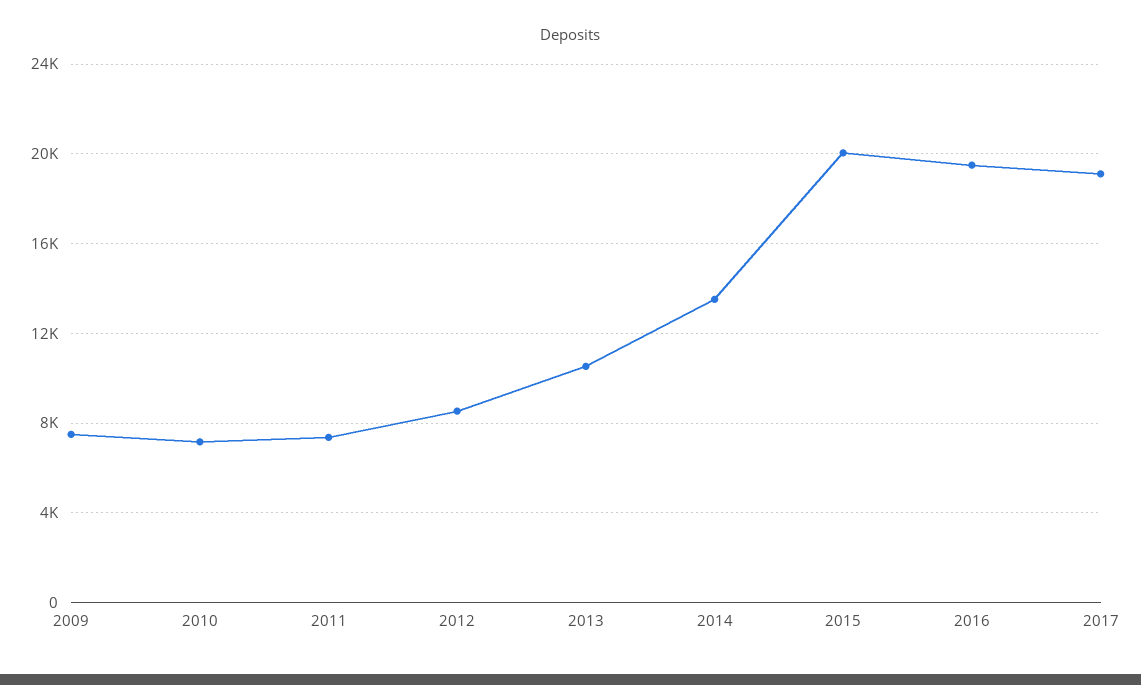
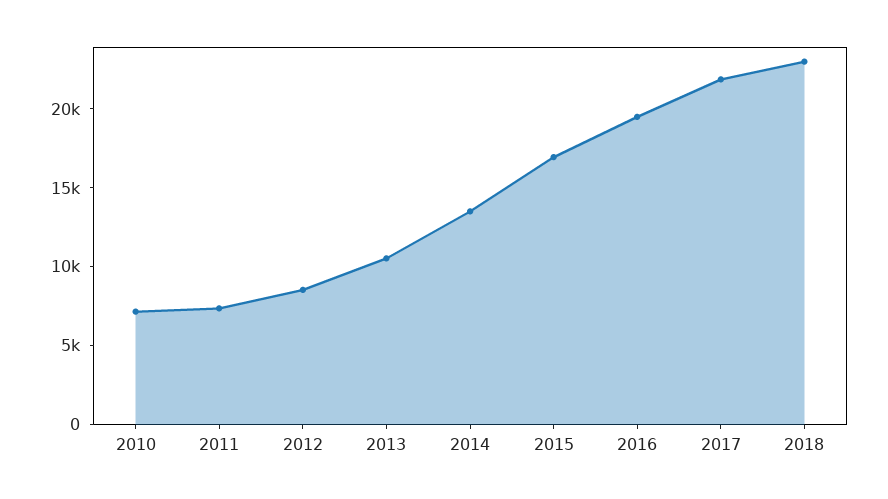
2009: 7500 -> none
2015: 20000 -> 17000
2017: 19000 -> 22000
2018: none -> 23000

